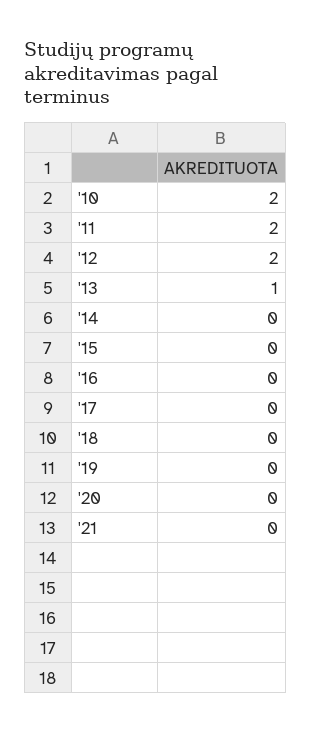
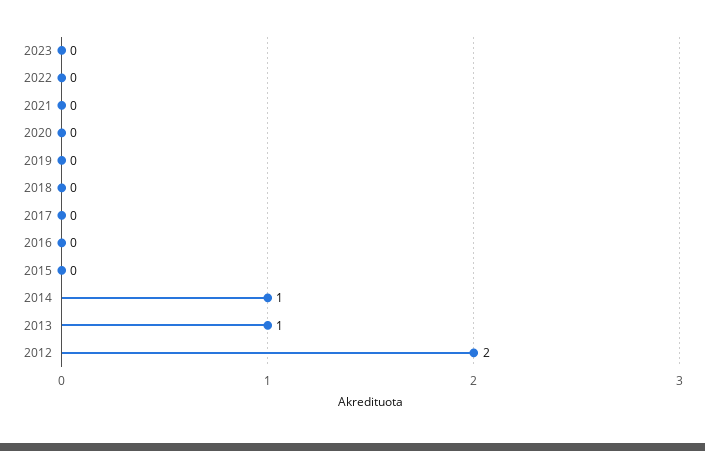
'10: 2 -> none
'11: 2 -> none
'14: 0 -> 1
2023: none -> 0
2022: none -> 0

